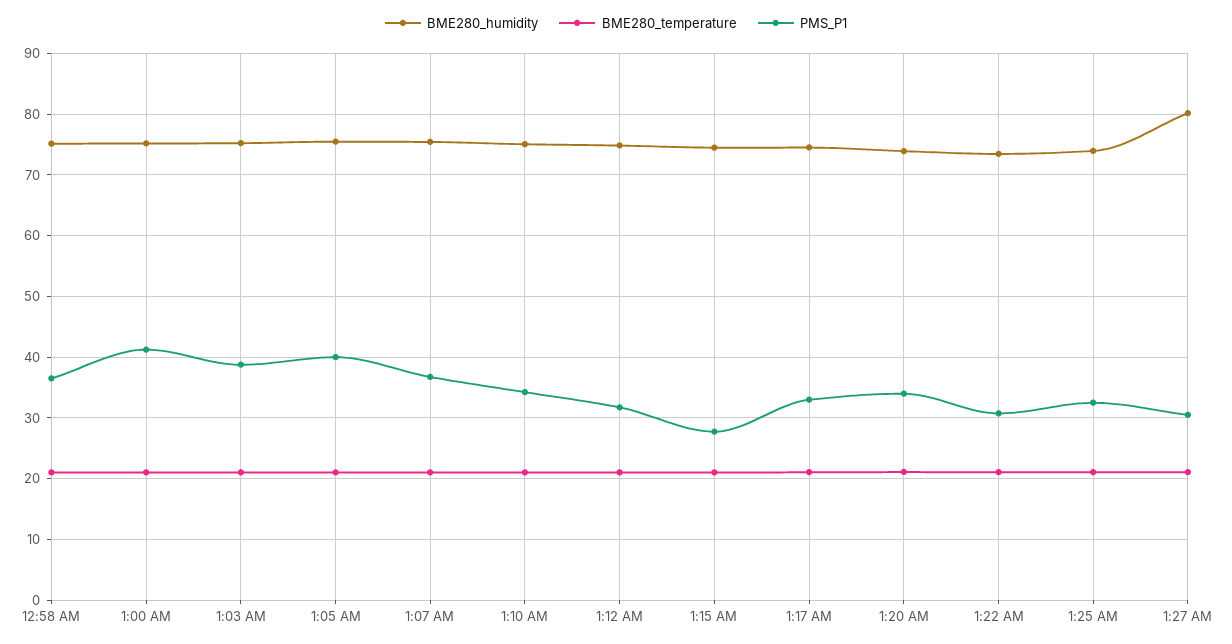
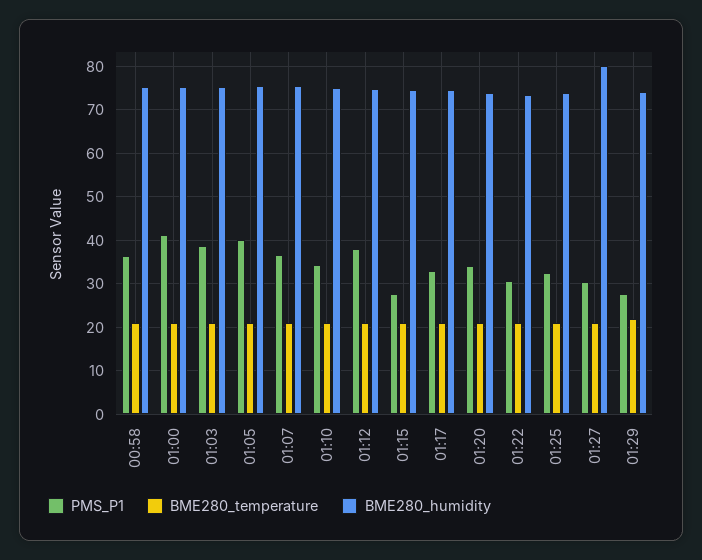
PMS_P1, 1:12 AM: 32 -> 38
PMS_P1, 01:29: none -> 28
BME280_temperature, 01:29: none -> 22
BME280_humidity, 01:29: none -> 74

